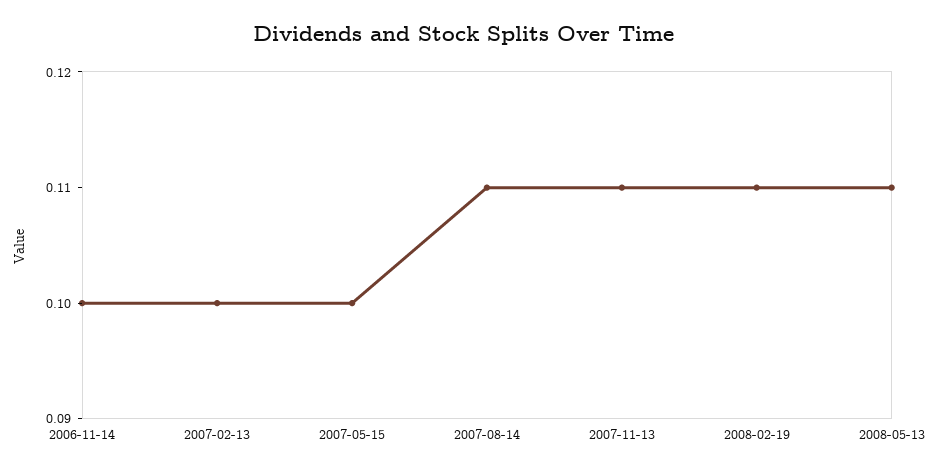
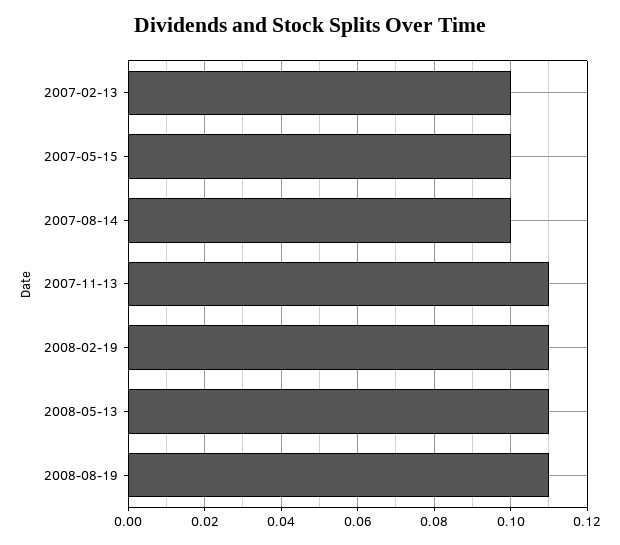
2006-11-14: 0.1 -> none
2007-08-14: 0.11 -> 0.1
2008-08-19: none -> 0.11

